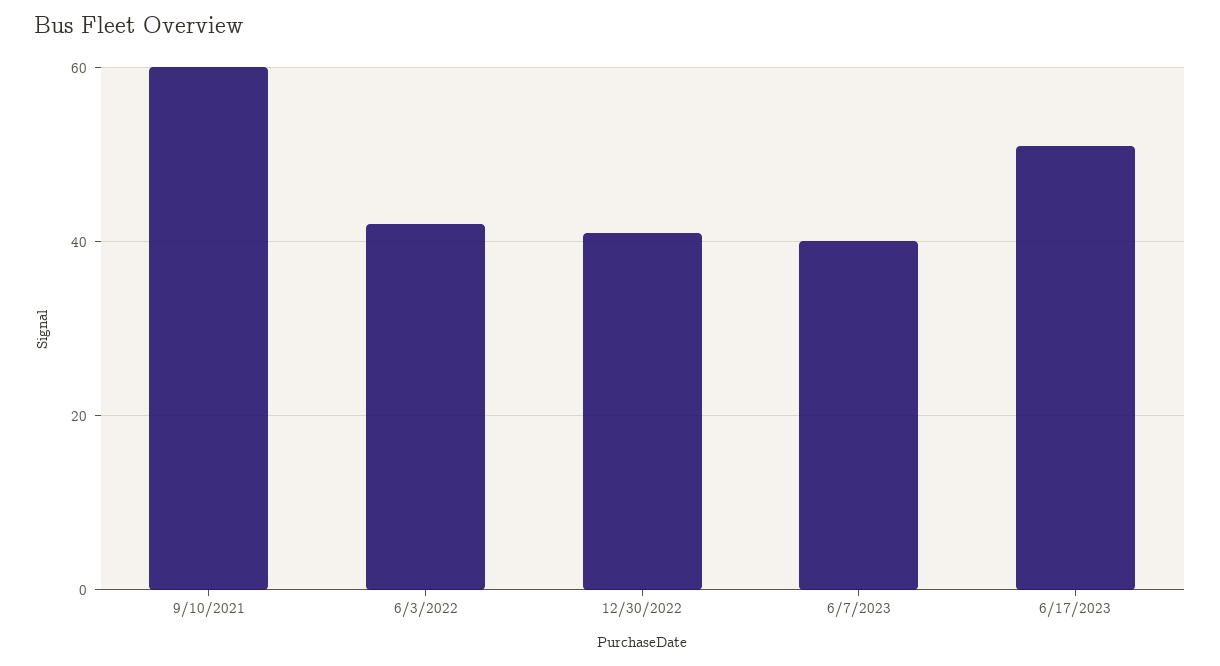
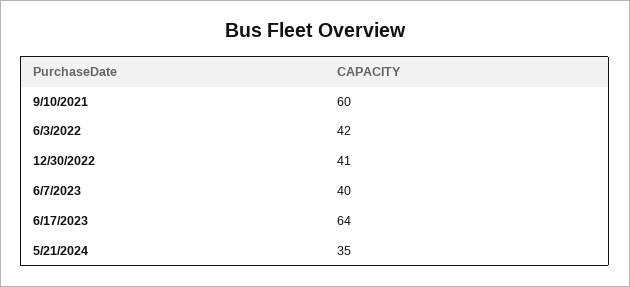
6/17/2023: 50 -> 64
5/21/2024: none -> 35

